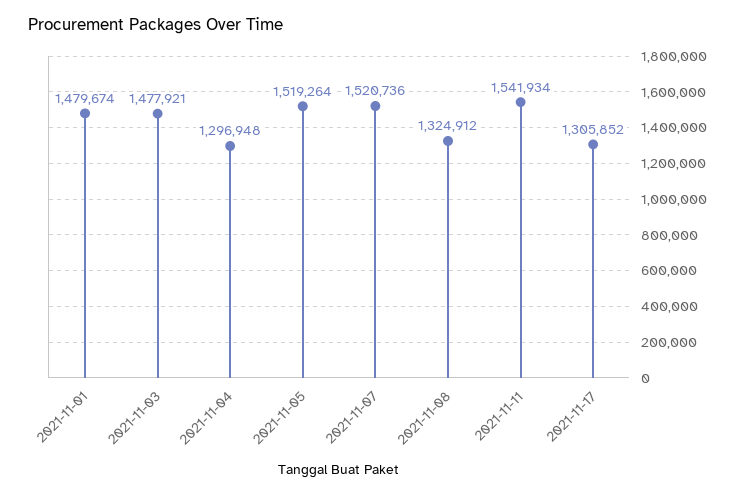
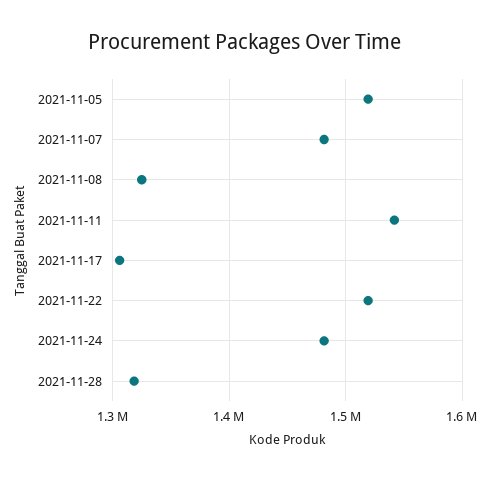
2021-11-01: 1479674 -> none
2021-11-03: 1477921 -> none
2021-11-04: 1296948 -> none
2021-11-07: 1520736 -> 1480000
2021-11-22: none -> 1520000
2021-11-24: none -> 1480000
2021-11-28: none -> 1320000

